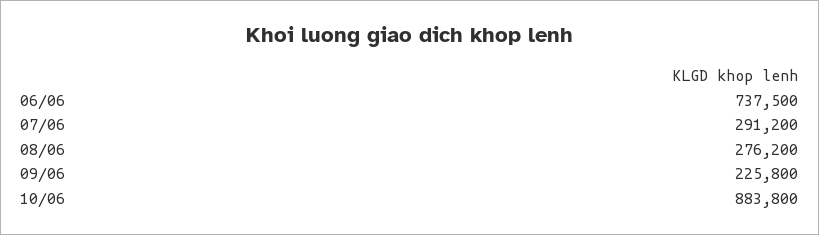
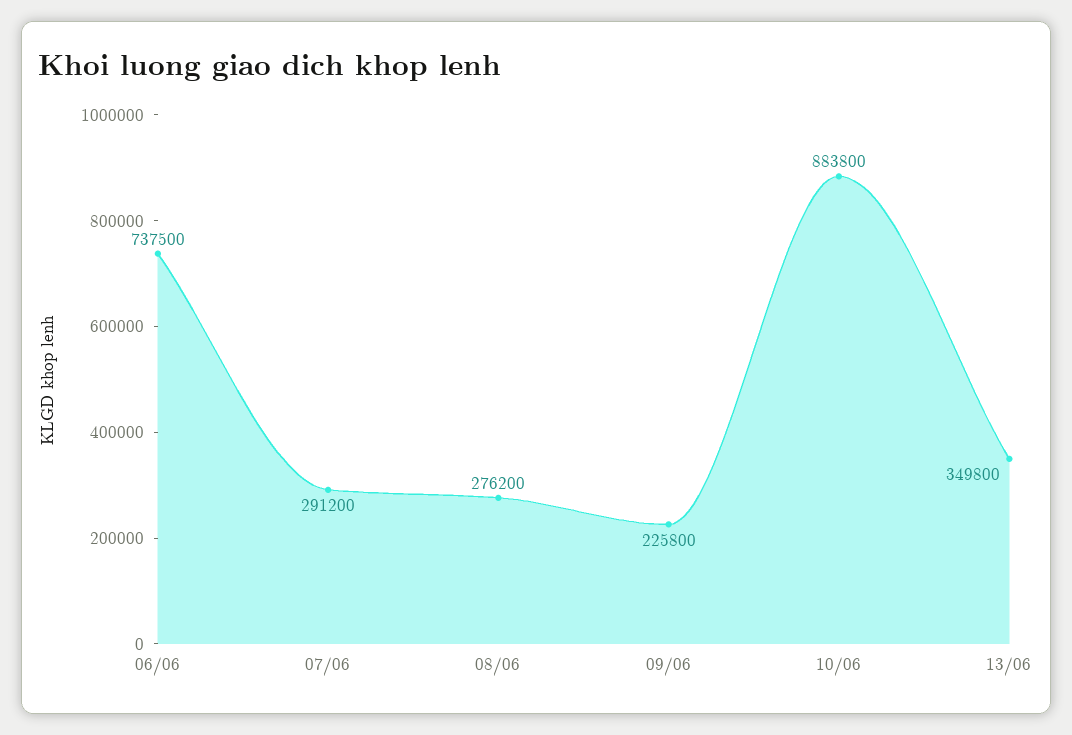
13/06: none -> 349800

